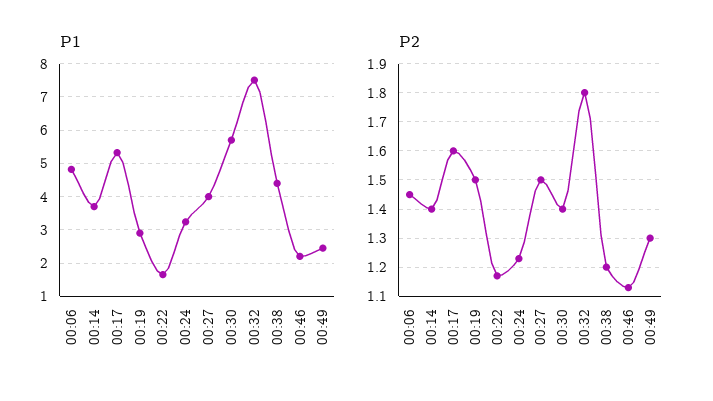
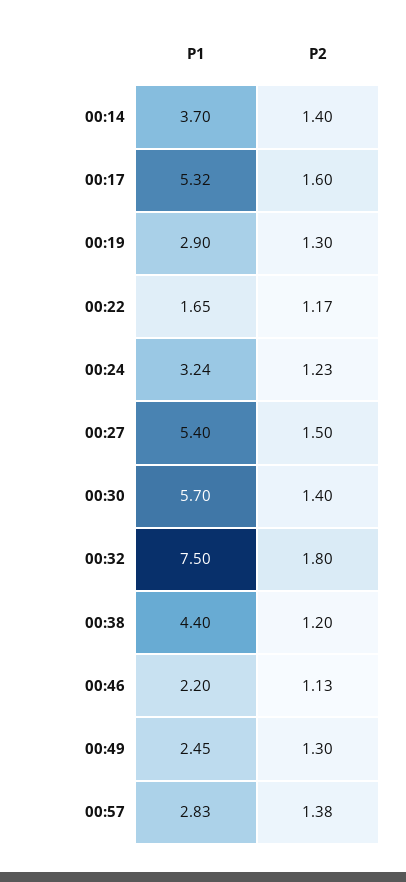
P1, 00:06: 4.8 -> none
P1, 00:27: 4 -> 5.4
P2, 00:06: 1.45 -> none
P2, 00:19: 1.5 -> 1.3
P1, 00:57: none -> 2.83
P2, 00:57: none -> 1.38

